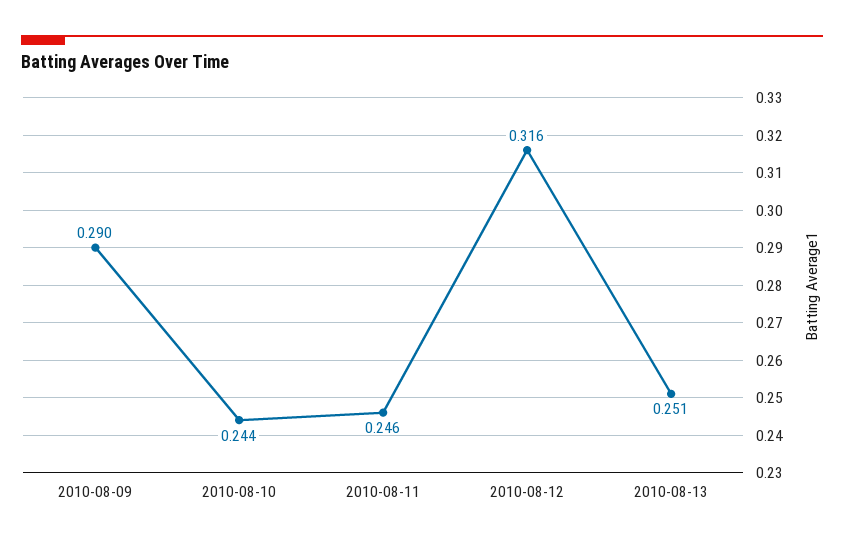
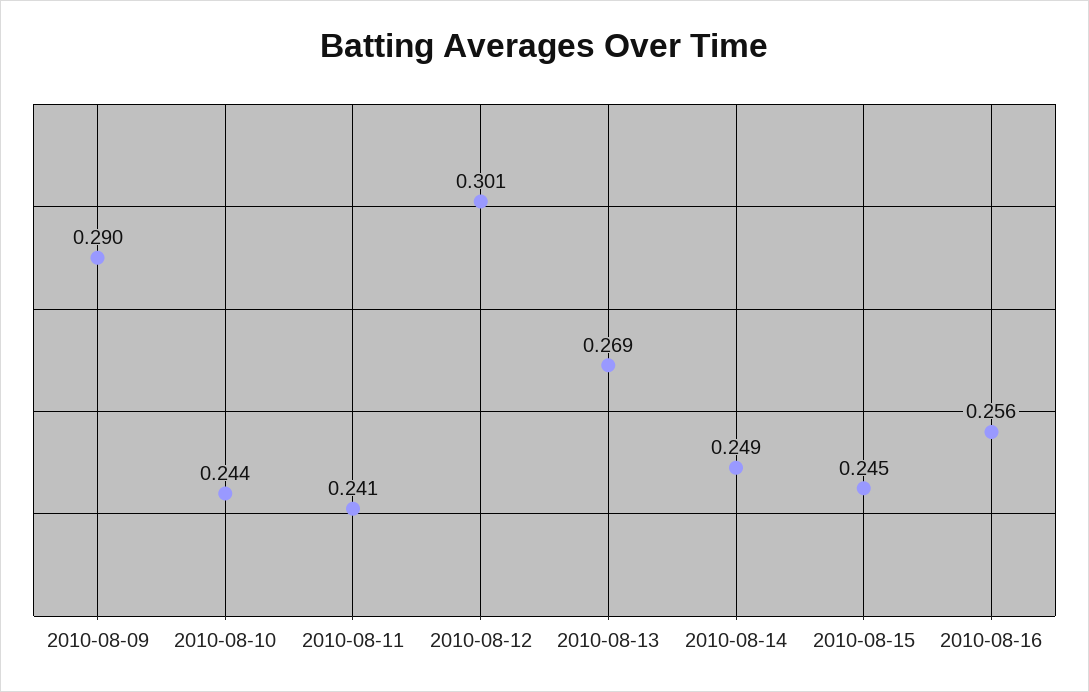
2010-08-11: 0.246 -> 0.241
2010-08-12: 0.316 -> 0.301
2010-08-13: 0.251 -> 0.269
2010-08-14: none -> 0.249
2010-08-15: none -> 0.245
2010-08-16: none -> 0.256

